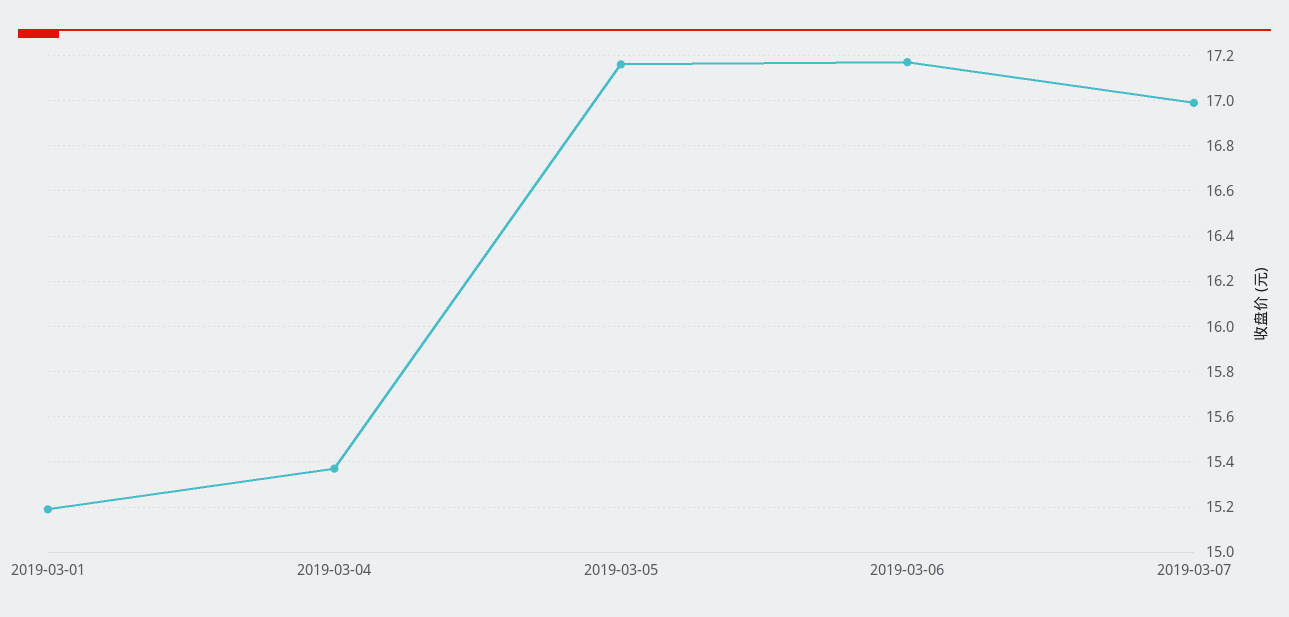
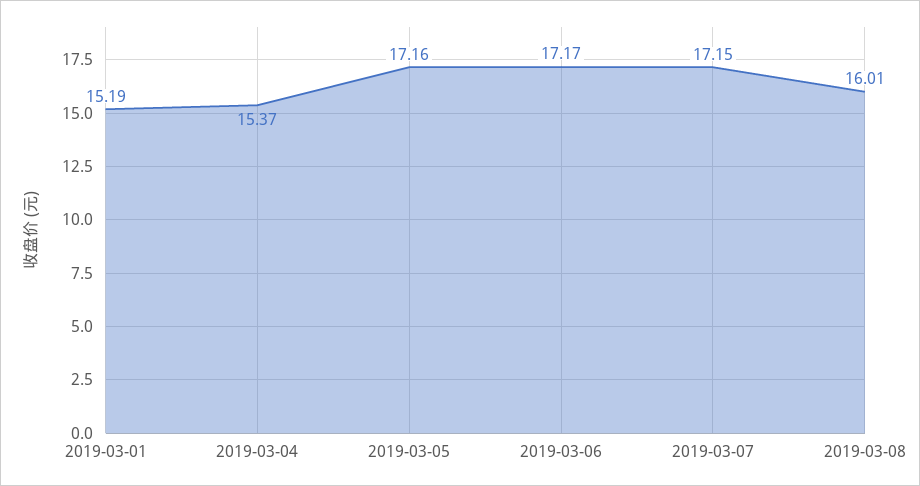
2019-03-07: 17 -> 17.15
2019-03-08: none -> 16.01

